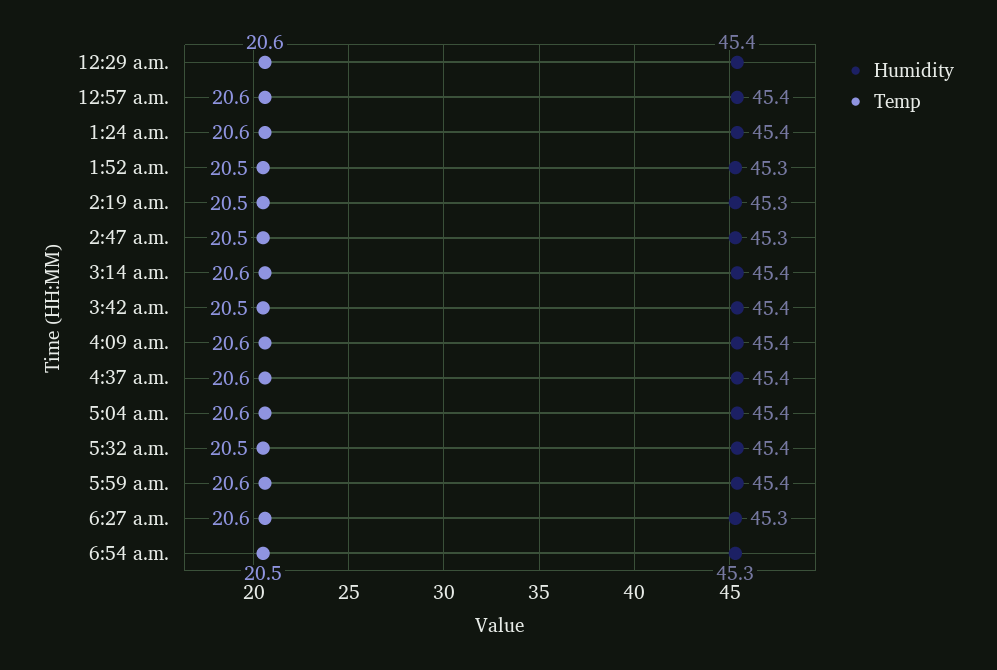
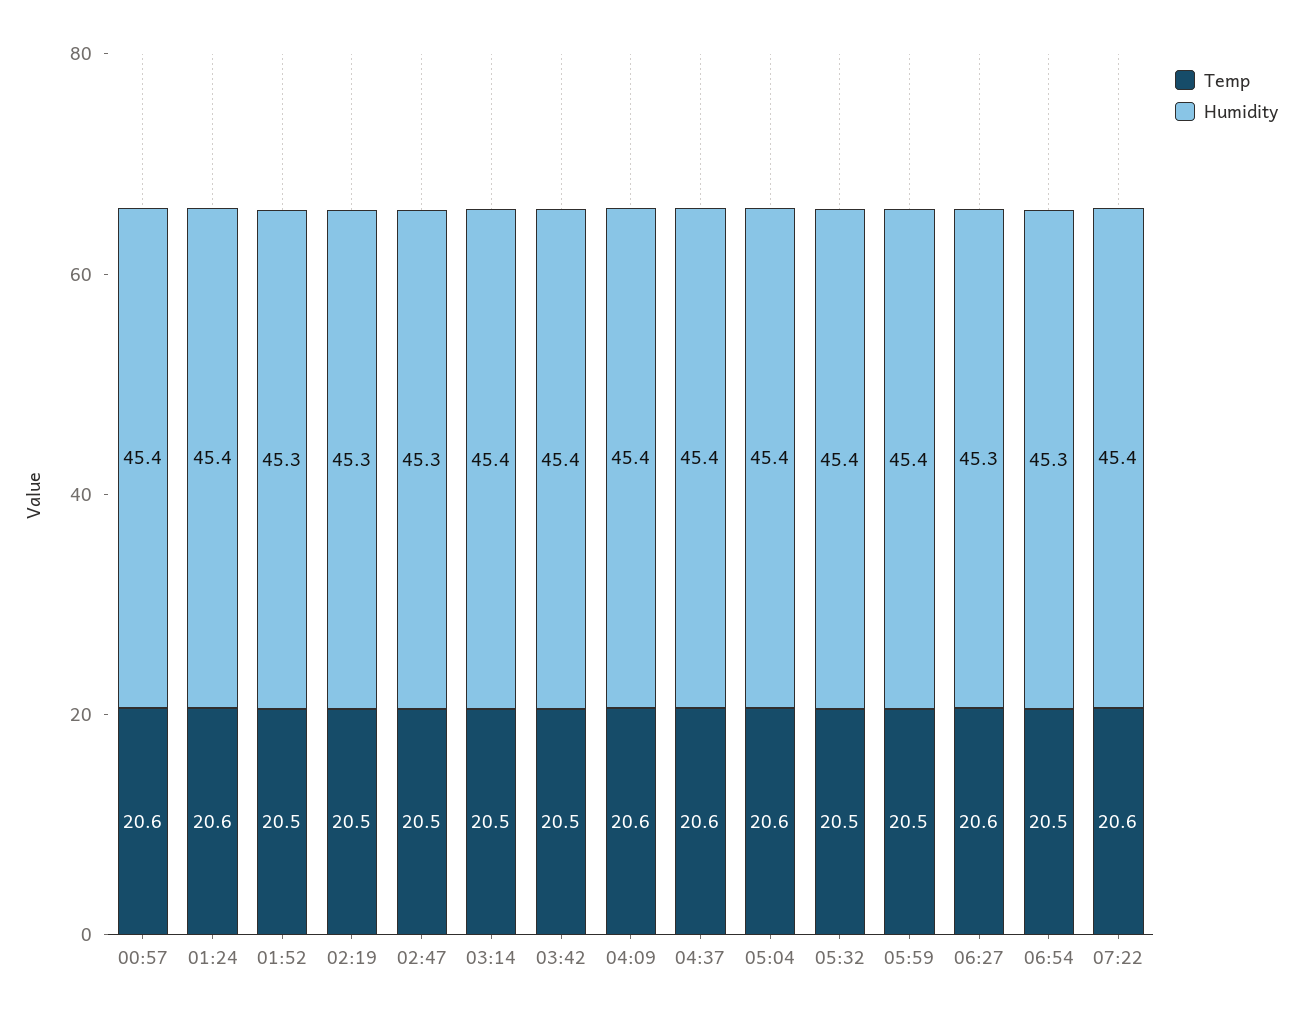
Humidity, 12:29 a.m.: 45.4 -> none
Temp, 12:29 a.m.: 20.6 -> none
Temp, 3:14 a.m.: 20.6 -> 20.5
Temp, 5:59 a.m.: 20.6 -> 20.5
Temp, 07:22: none -> 20.6
Humidity, 07:22: none -> 45.4

